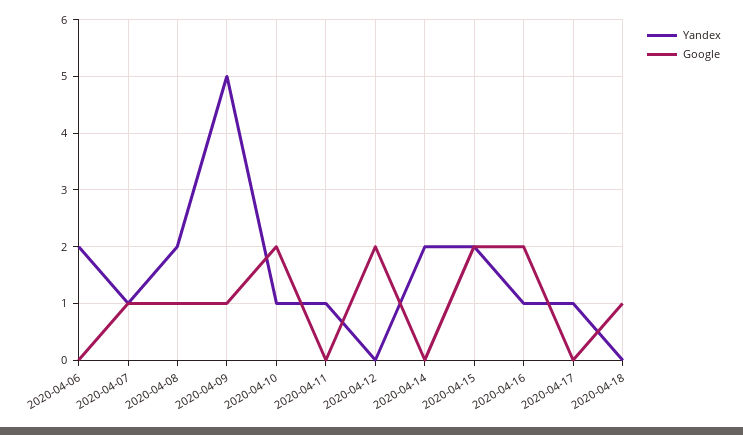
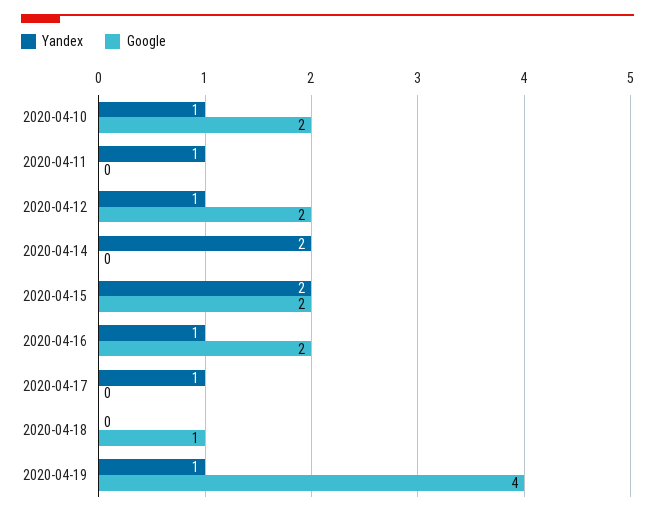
Yandex, 2020-04-06: 2 -> none
Google, 2020-04-06: 0 -> none
Yandex, 2020-04-07: 1 -> none
Google, 2020-04-07: 1 -> none
Yandex, 2020-04-08: 2 -> none
Google, 2020-04-08: 1 -> none
Yandex, 2020-04-09: 5 -> none
Google, 2020-04-09: 1 -> none
Yandex, 2020-04-12: 0 -> 1
Yandex, 2020-04-19: none -> 1
Google, 2020-04-19: none -> 4

